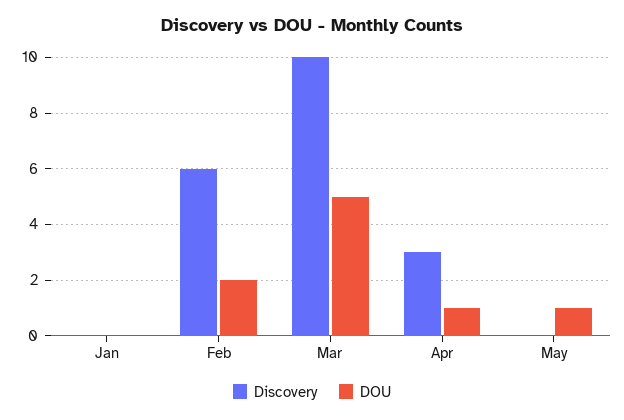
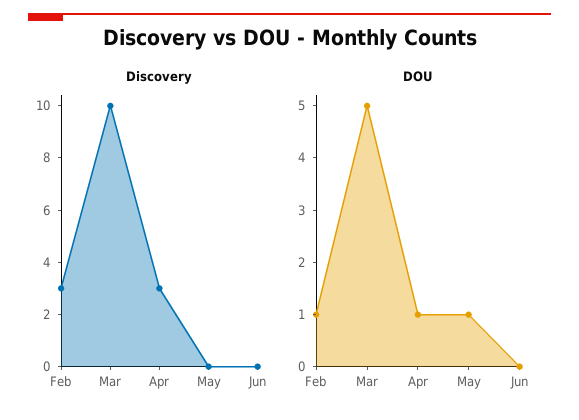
Discovery, Jan: 0 -> none
DOU, Jan: 0 -> none
Discovery, Feb: 6 -> 3
DOU, Feb: 2 -> 1
Discovery, Jun: none -> 0
DOU, Jun: none -> 0

